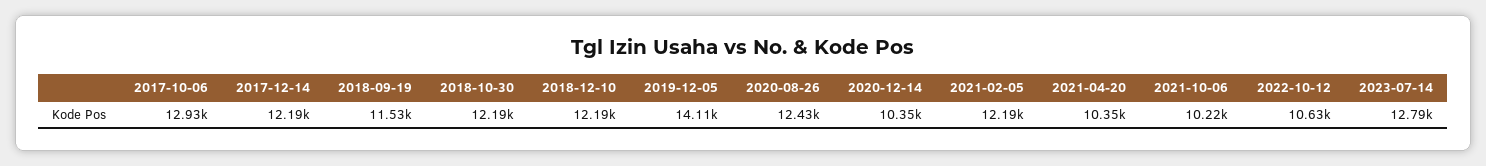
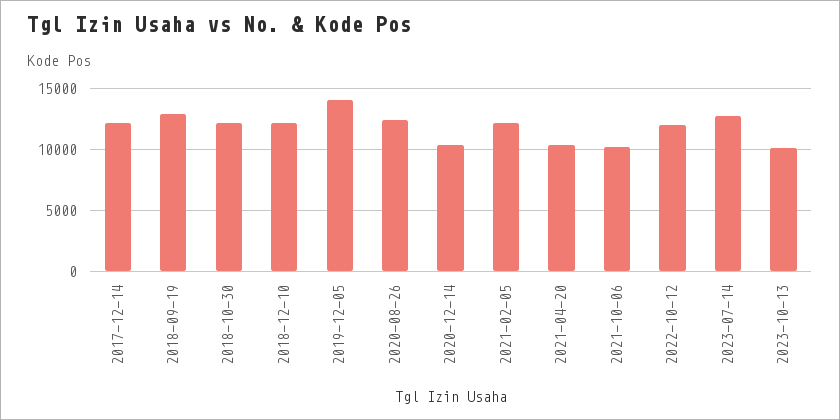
2017-10-06: 12930 -> none
2018-09-19: 11530 -> 13000
2022-10-12: 10630 -> 12000
2023-10-13: none -> 10000

